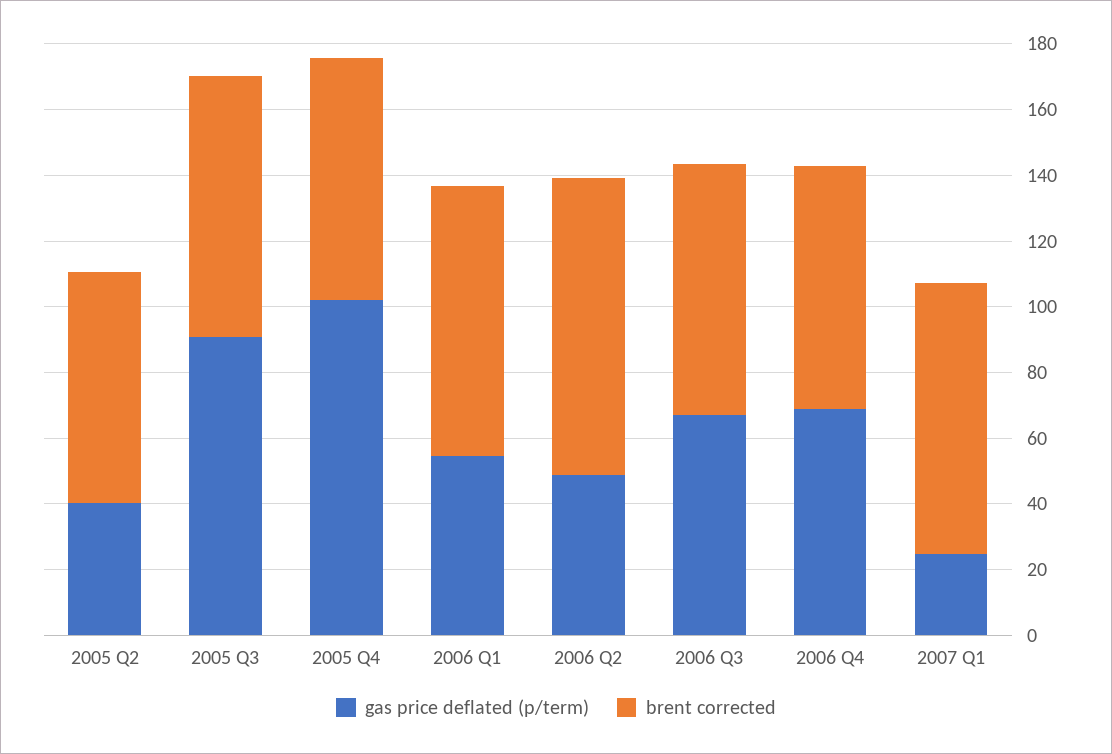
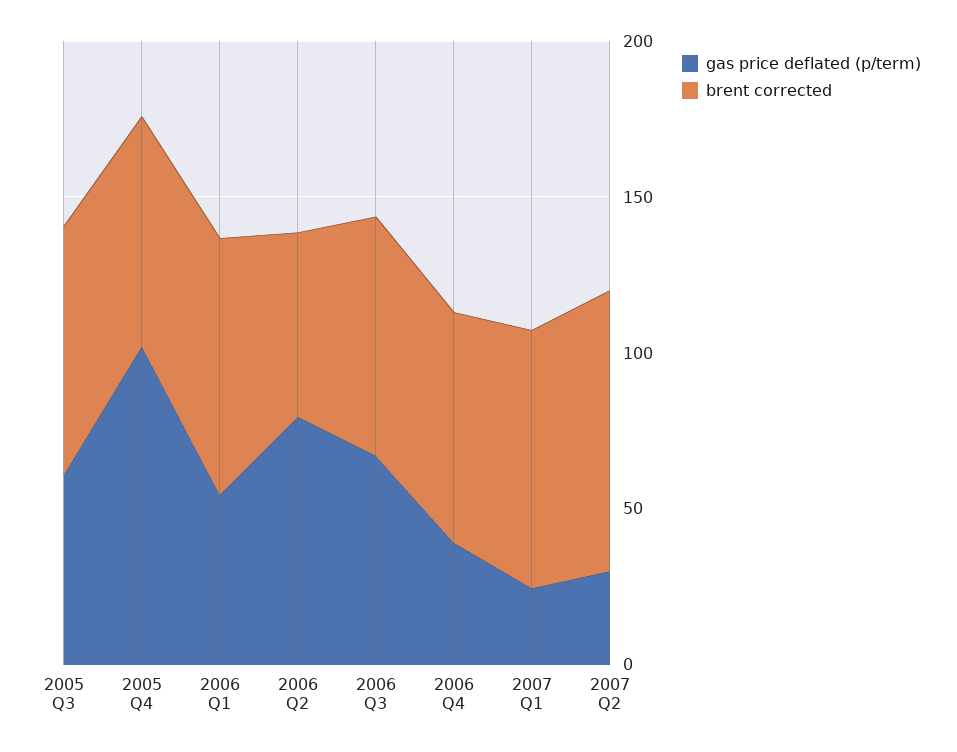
gas price deflated (p/term), 2005 Q2: 40 -> none
brent corrected, 2005 Q2: 70 -> none
gas price deflated (p/term), 2005 Q3: 90 -> 60
gas price deflated (p/term), 2006 Q2: 50 -> 80
brent corrected, 2006 Q2: 90 -> 60
gas price deflated (p/term), 2006 Q4: 70 -> 40
gas price deflated (p/term), 2007 Q2: none -> 30
brent corrected, 2007 Q2: none -> 90

